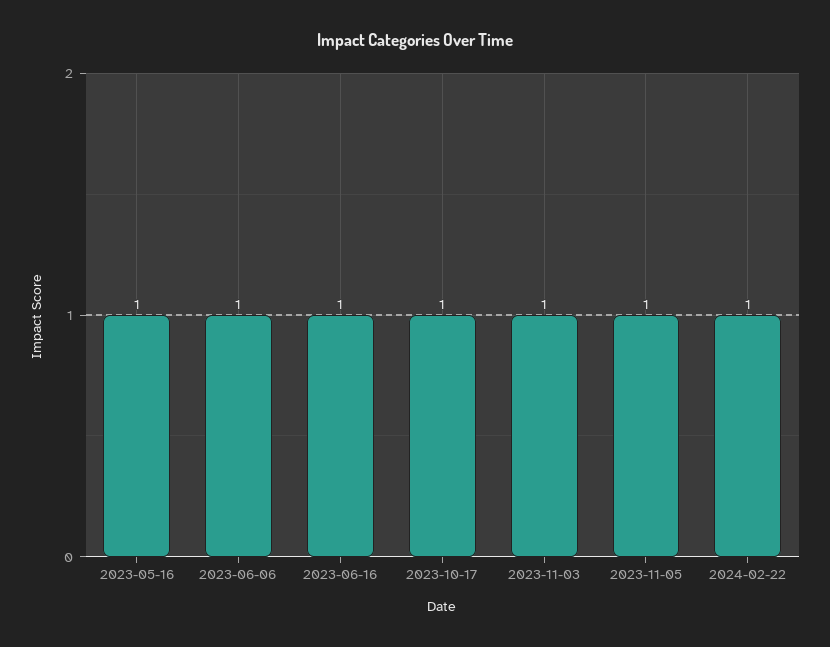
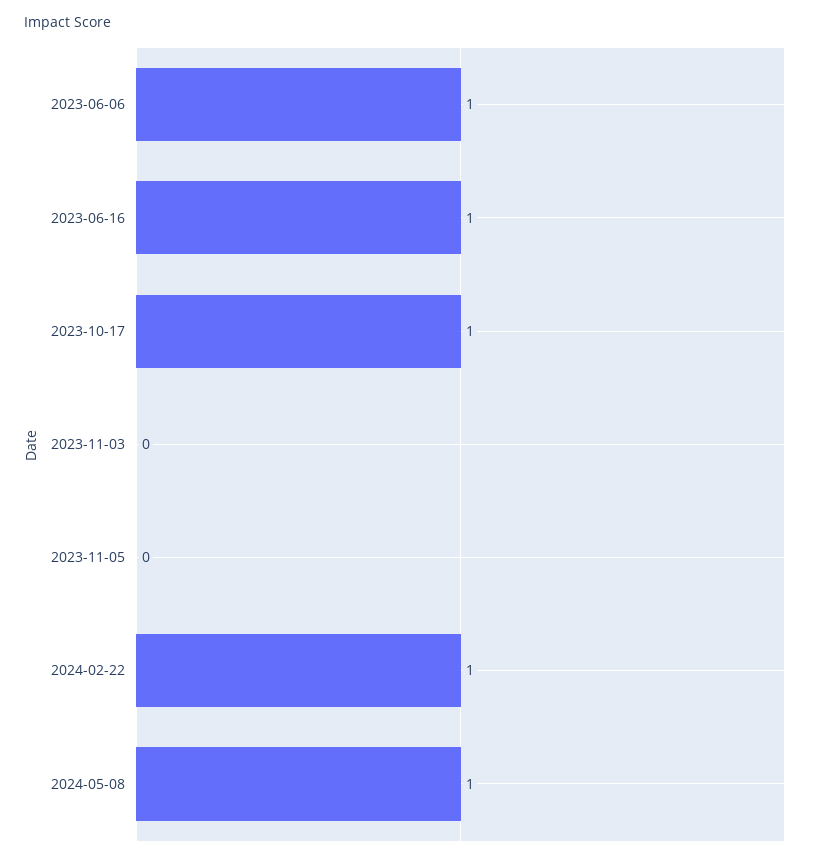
2023-05-16: 1 -> none
2023-11-03: 1 -> 0
2023-11-05: 1 -> 0
2024-05-08: none -> 1

